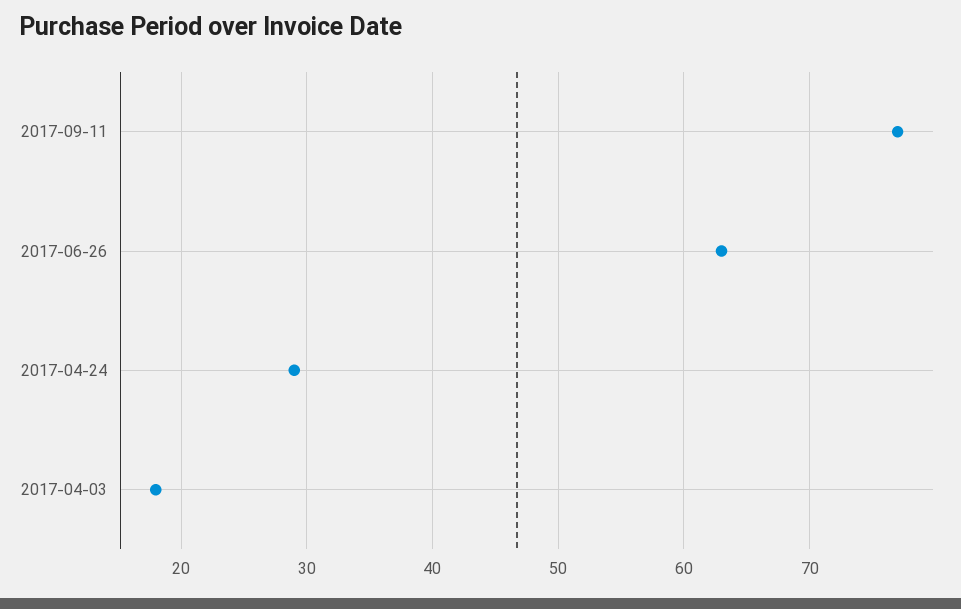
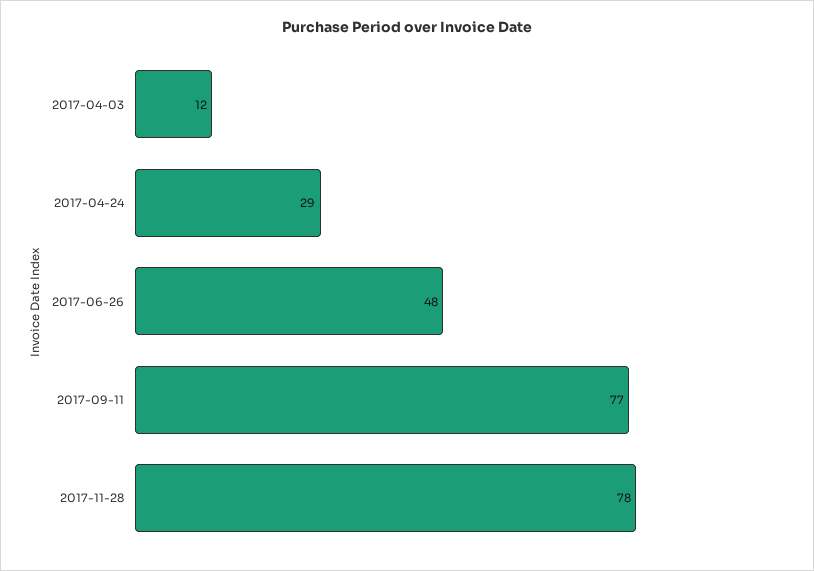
2017-06-26: 63 -> 48
2017-04-03: 18 -> 12
2017-11-28: none -> 78

